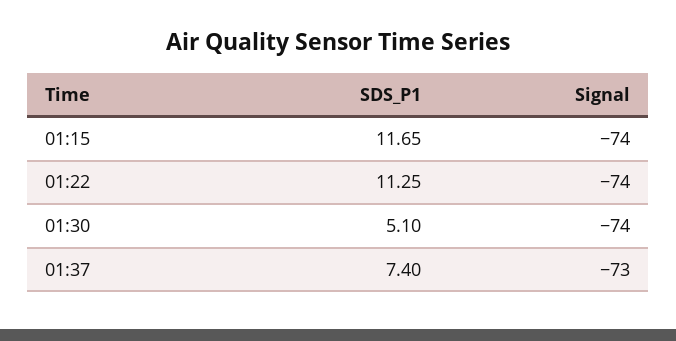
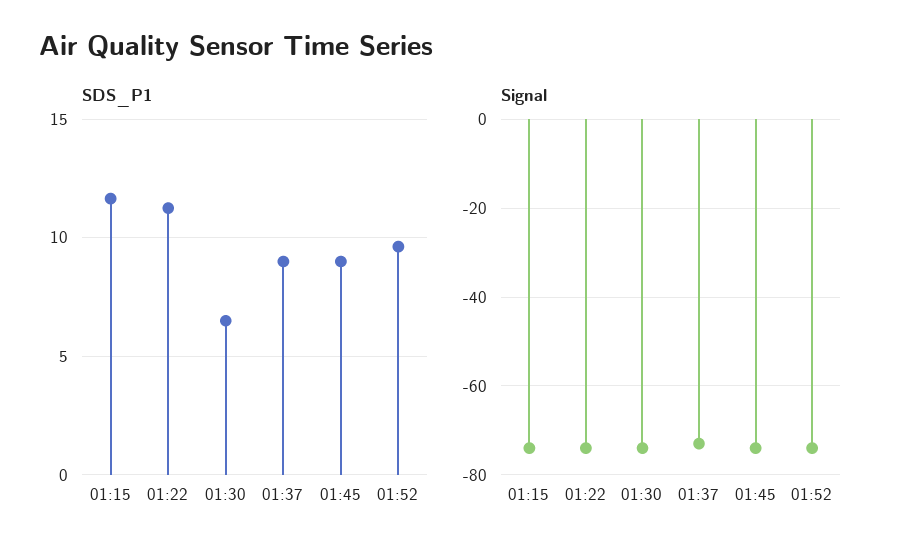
SDS_P1, 01:30: 5.1 -> 6.5
SDS_P1, 01:37: 7.4 -> 9
SDS_P1, 01:45: none -> 9
SDS_P1, 01:52: none -> 9.5
Signal, 01:45: none -> -75
Signal, 01:52: none -> -75

